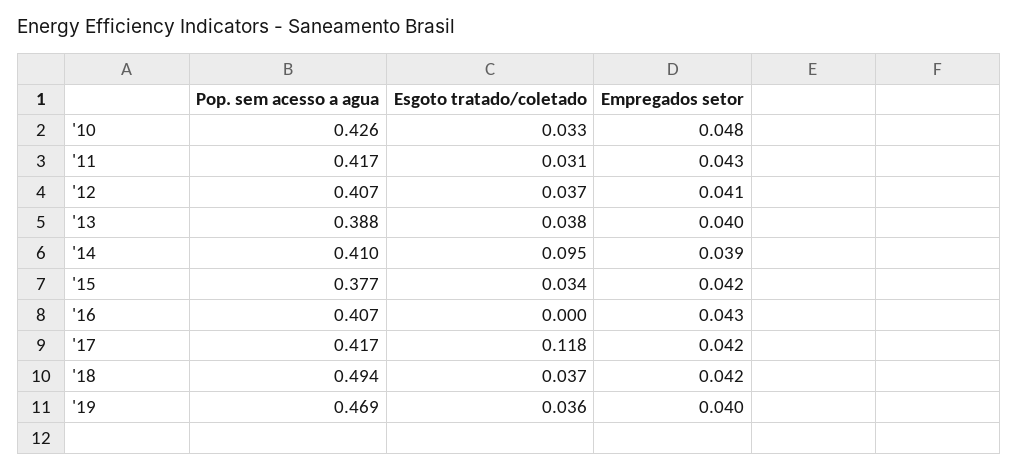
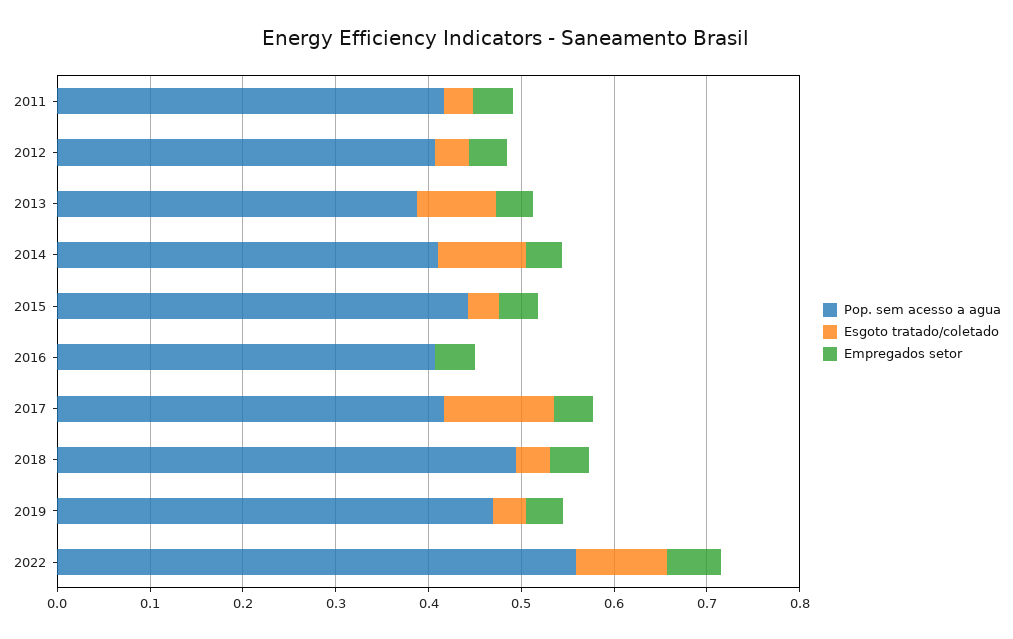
Pop. sem acesso a agua, '10: 0.426 -> none
Esgoto tratado/coletado, '10: 0.033 -> none
Empregados setor, '10: 0.048 -> none
Esgoto tratado/coletado, '13: 0.038 -> 0.08
Pop. sem acesso a agua, '15: 0.377 -> 0.44
Pop. sem acesso a agua, 2022: none -> 0.56
Esgoto tratado/coletado, 2022: none -> 0.1
Empregados setor, 2022: none -> 0.06

